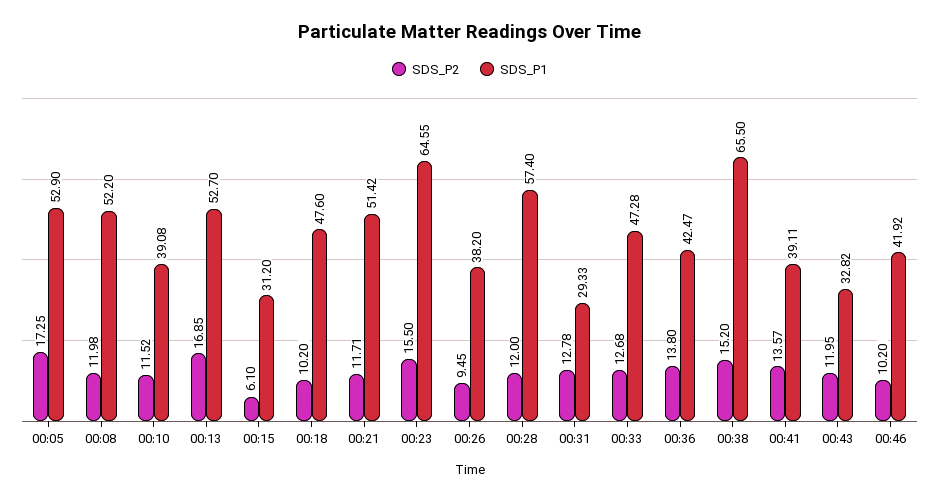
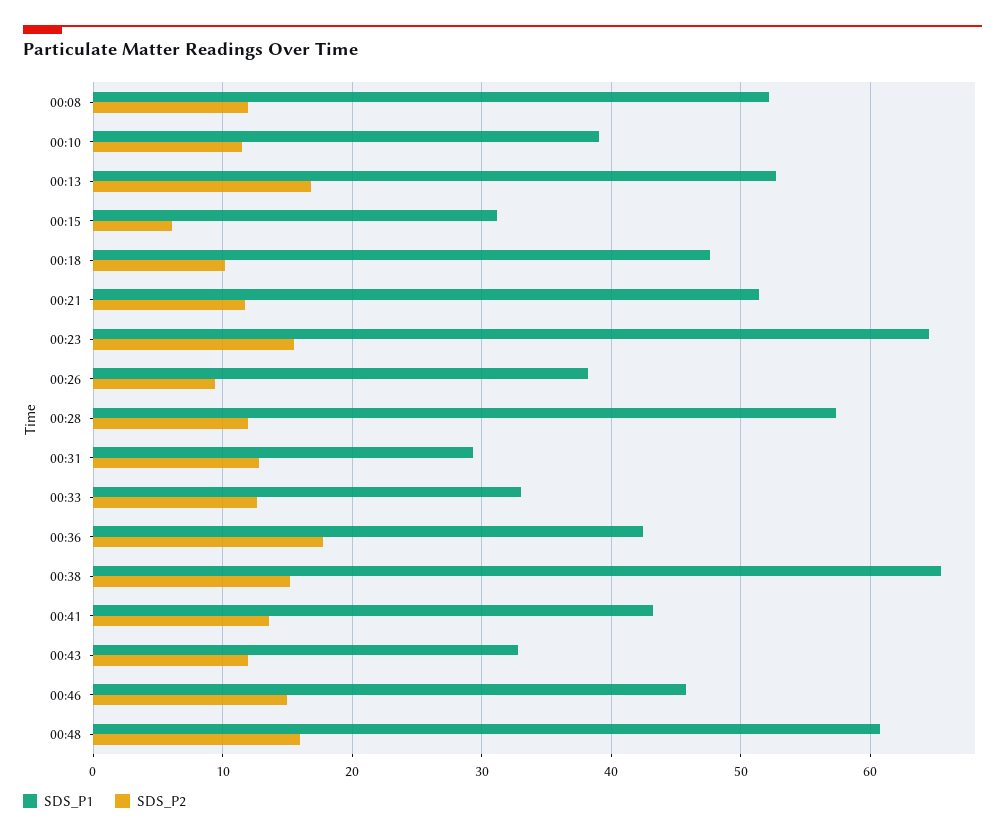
SDS_P2, 00:05: 17.25 -> none
SDS_P1, 00:05: 52.9 -> none
SDS_P1, 00:33: 47.28 -> 33
SDS_P2, 00:36: 13.8 -> 18
SDS_P1, 00:41: 39.11 -> 43
SDS_P2, 00:46: 10.2 -> 15
SDS_P1, 00:46: 41.92 -> 46
SDS_P1, 00:48: none -> 61
SDS_P2, 00:48: none -> 16

